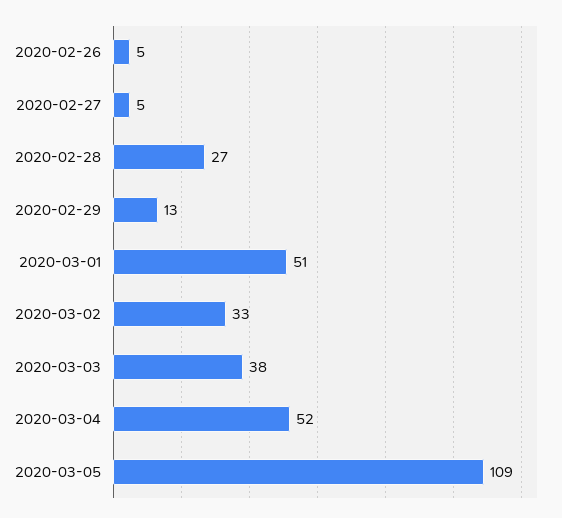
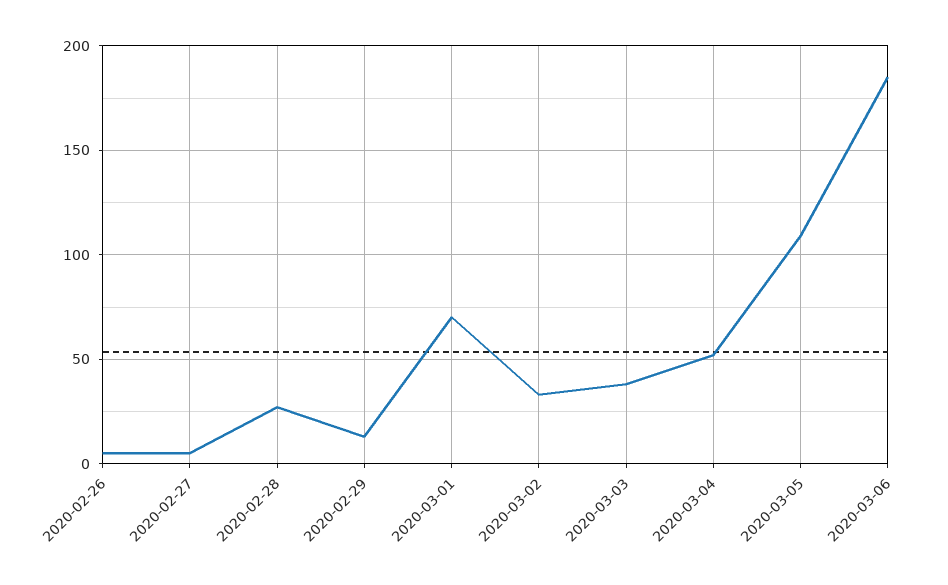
2020-03-01: 51 -> 70
2020-03-06: none -> 185

